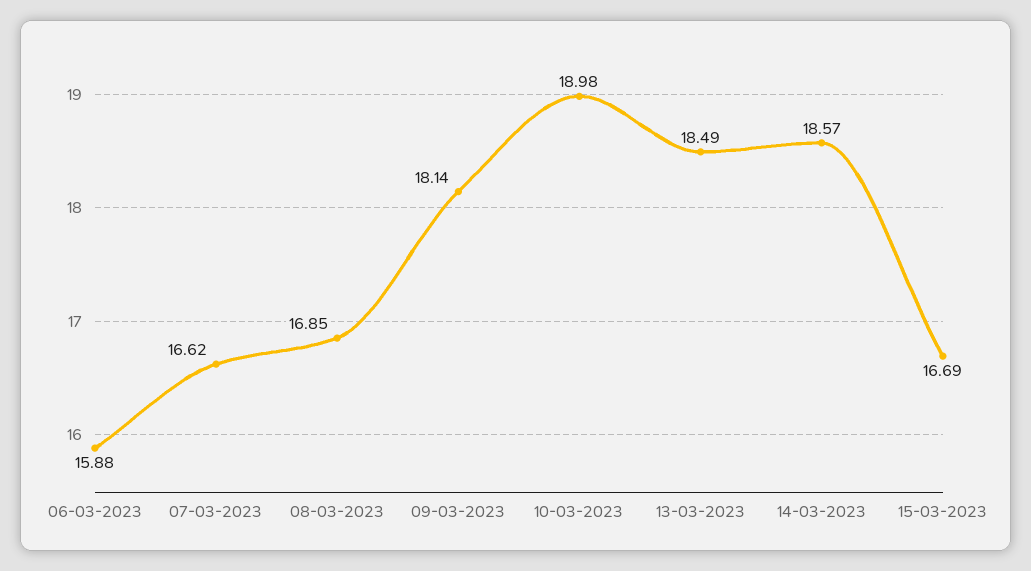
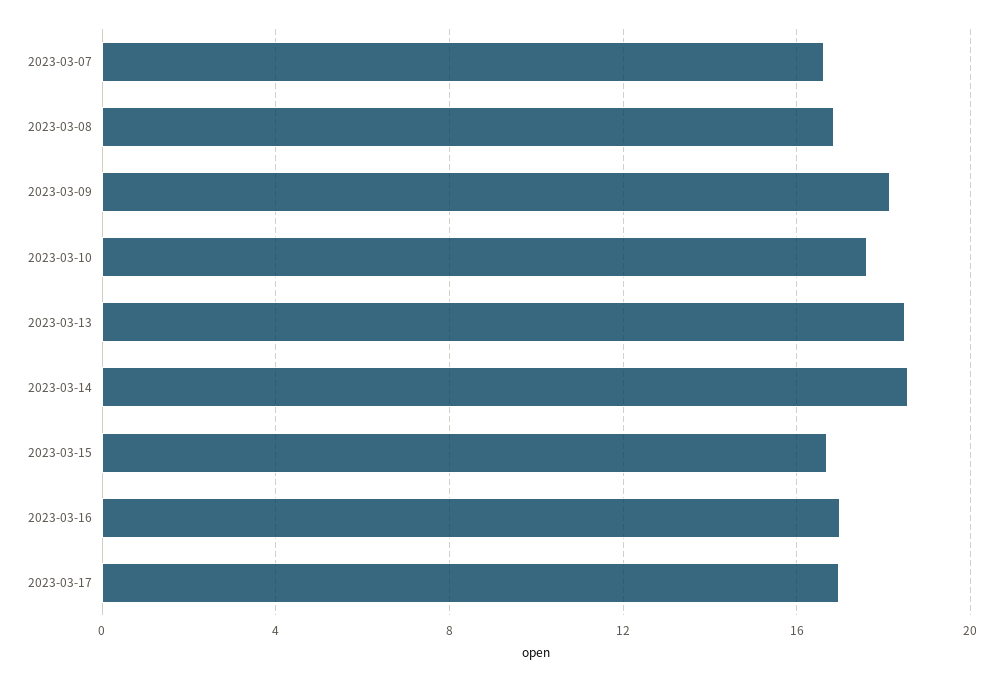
06-03-2023: 15.88 -> none
10-03-2023: 18.98 -> 17.5
2023-03-16: none -> 17
2023-03-17: none -> 17

